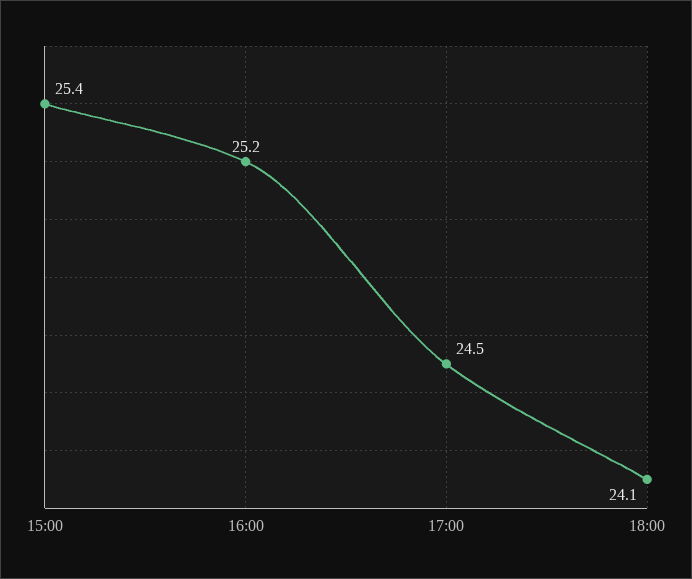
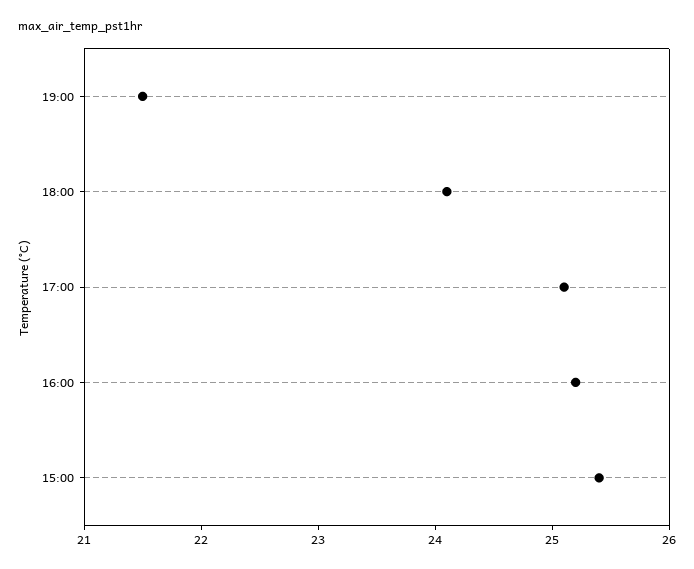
17:00: 24.5 -> 25.1
19:00: none -> 21.5

